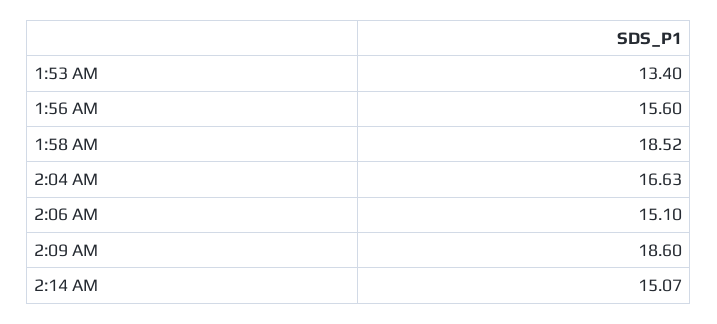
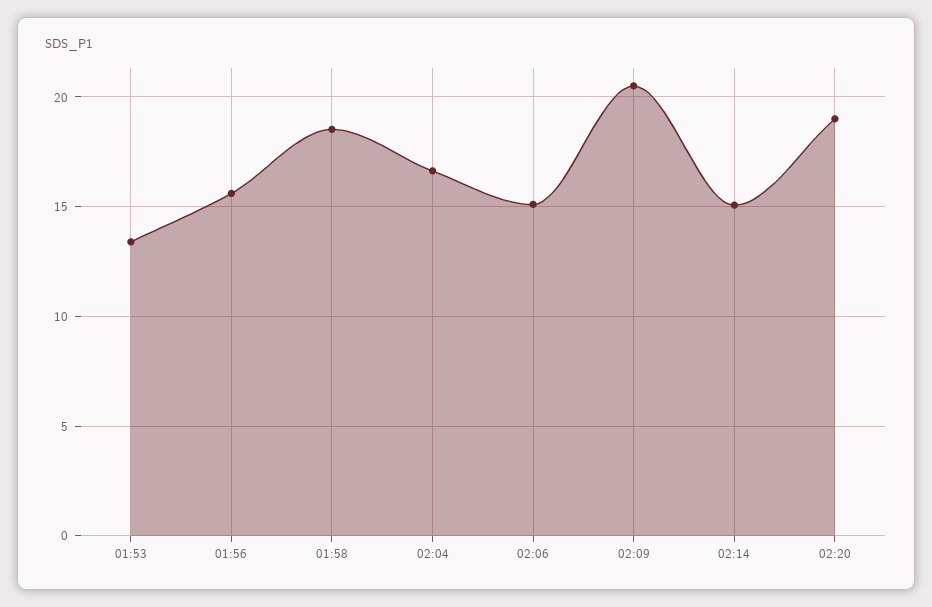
2:09 AM: 18.6 -> 20.5
02:20: none -> 19

